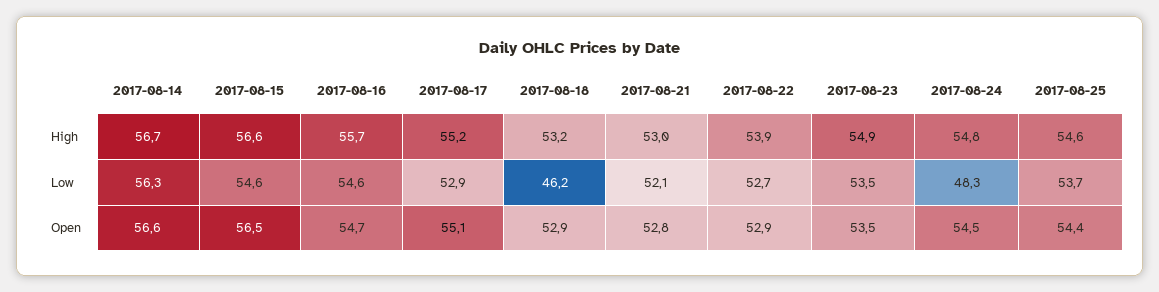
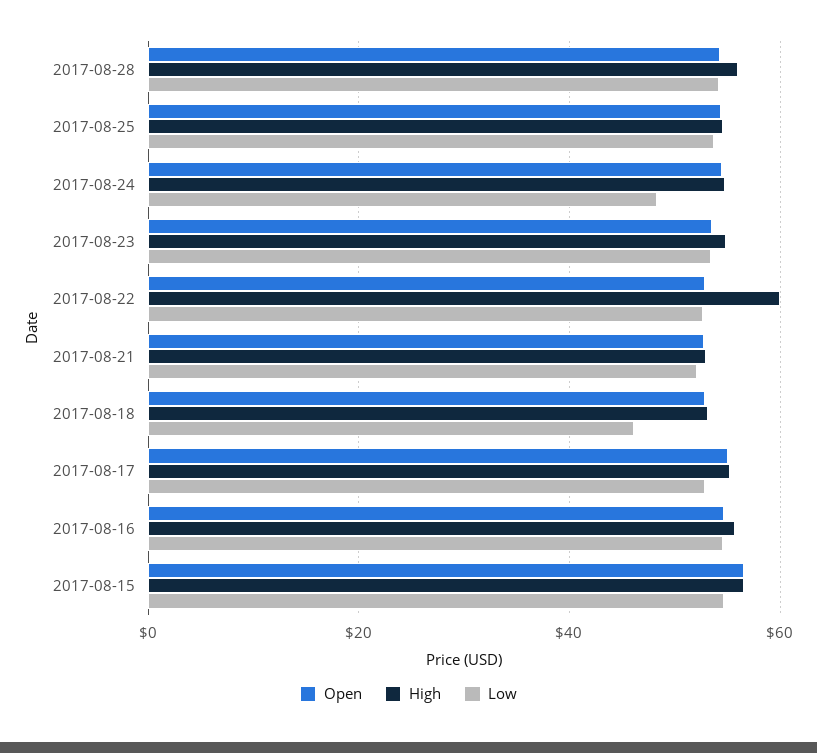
High, 2017-08-14: 56.7 -> none
High, 2017-08-22: 53.9 -> 60
Low, 2017-08-14: 56.3 -> none
Open, 2017-08-14: 56.6 -> none
Open, 2017-08-28: none -> 54
High, 2017-08-28: none -> 56
Low, 2017-08-28: none -> 54

